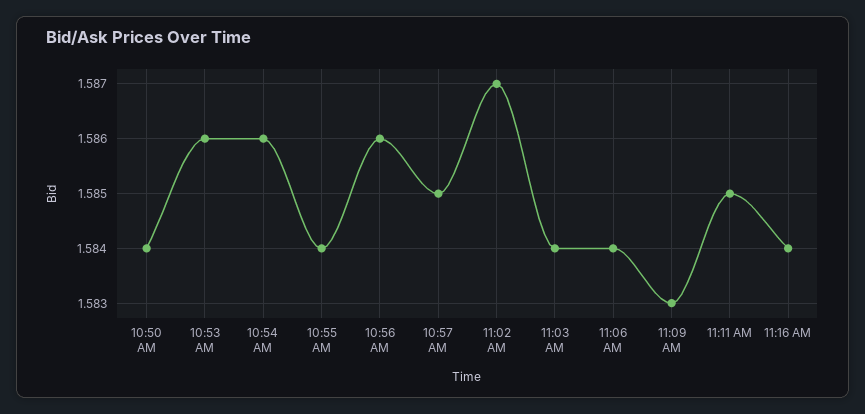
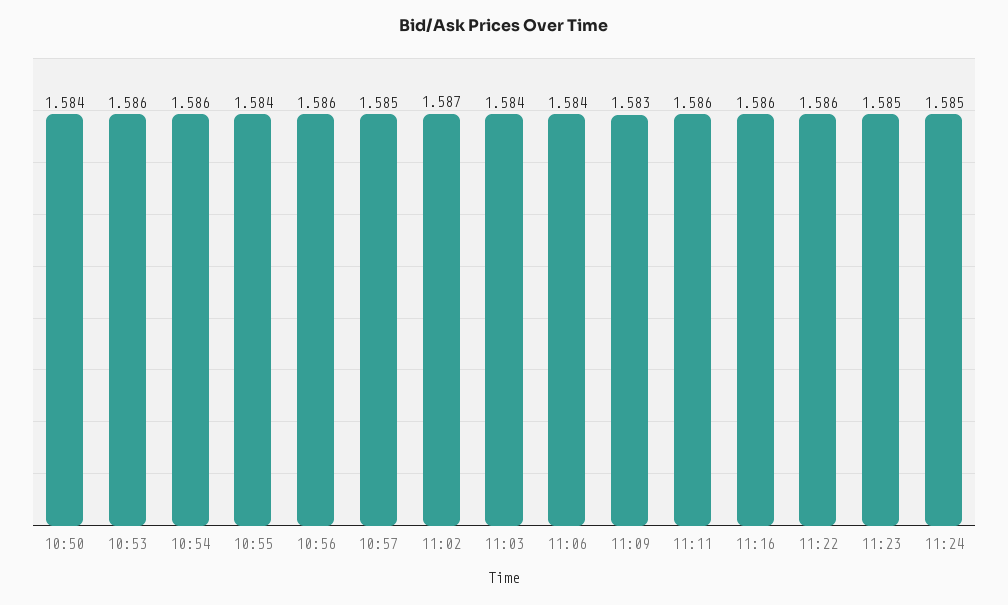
11:11 AM: 1.585 -> 1.586
11:16 AM: 1.584 -> 1.586
11:22: none -> 1.586
11:23: none -> 1.585
11:24: none -> 1.585

